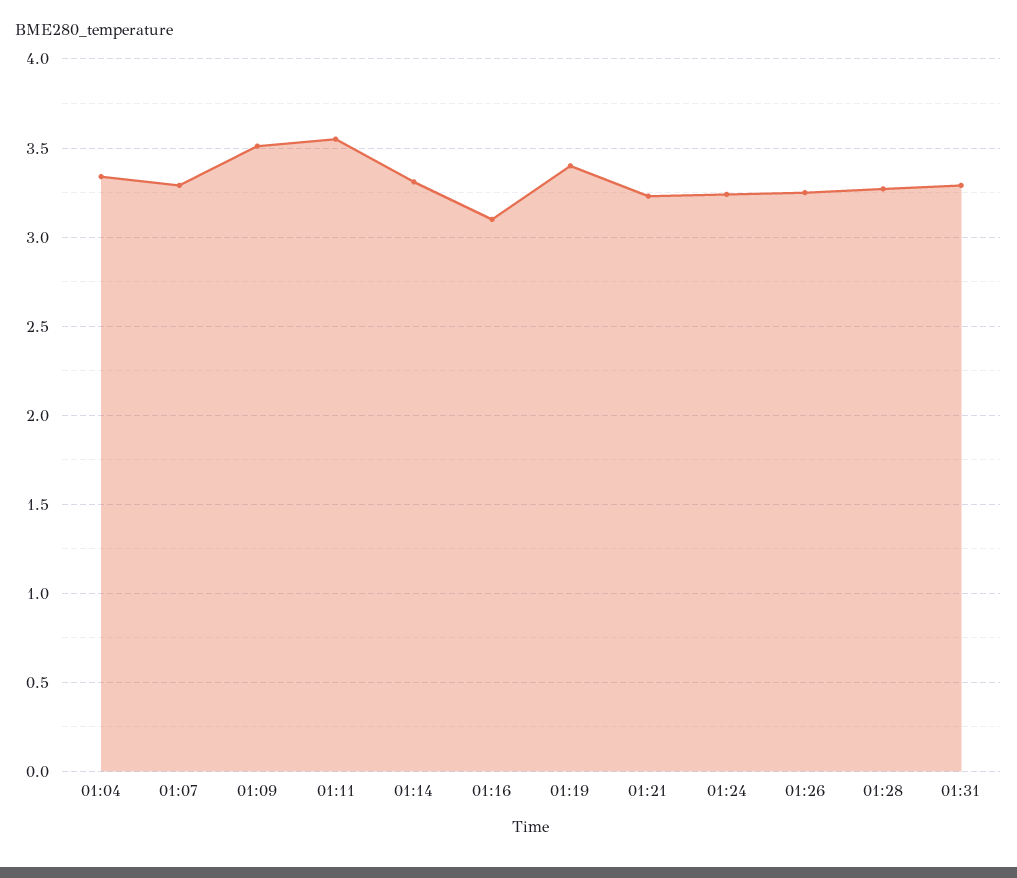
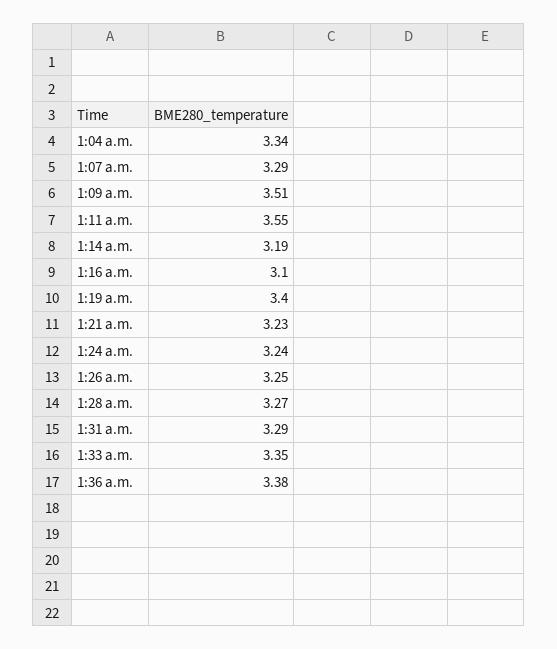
01:14: 3.3 -> 3.19
1:33 a.m.: none -> 3.35
1:36 a.m.: none -> 3.38

